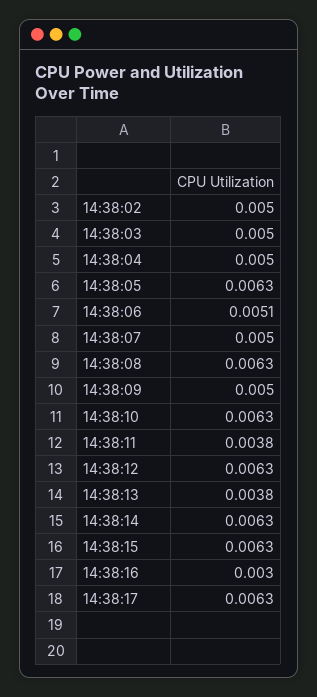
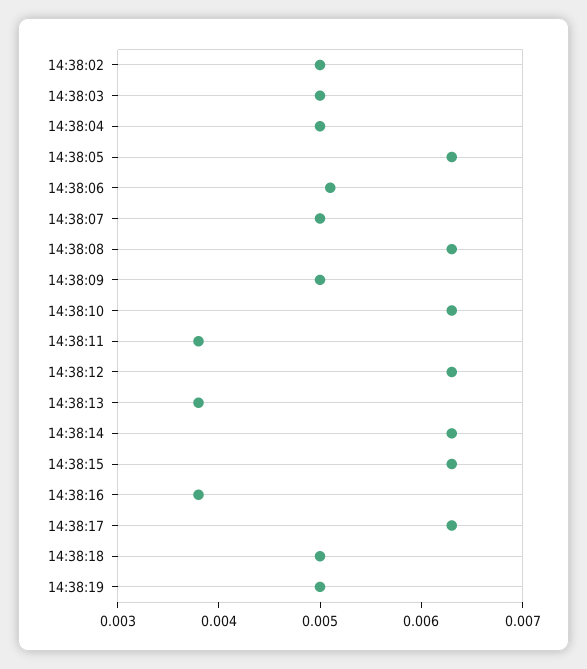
14:38:16: 0.003 -> 0.0038
14:38:18: none -> 0.005
14:38:19: none -> 0.005

